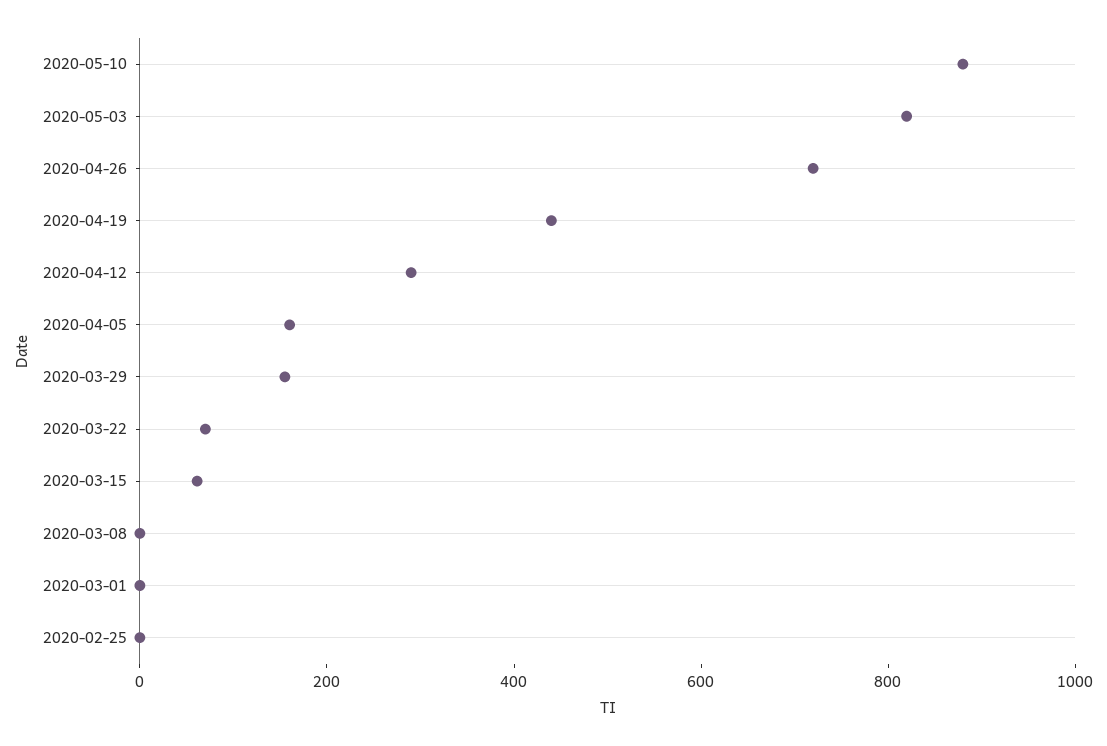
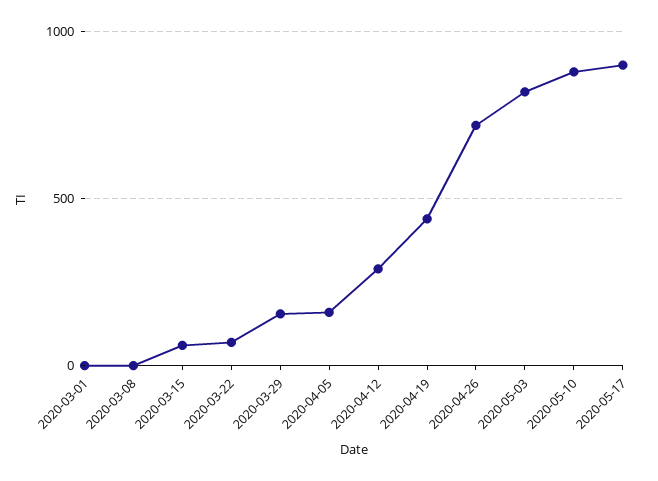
2020-02-25: 0 -> none
2020-05-17: none -> 900

